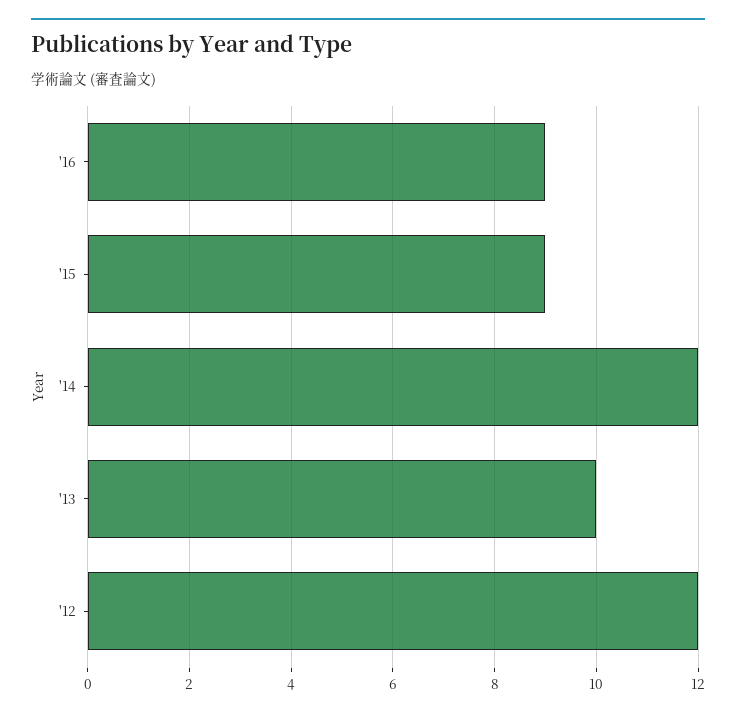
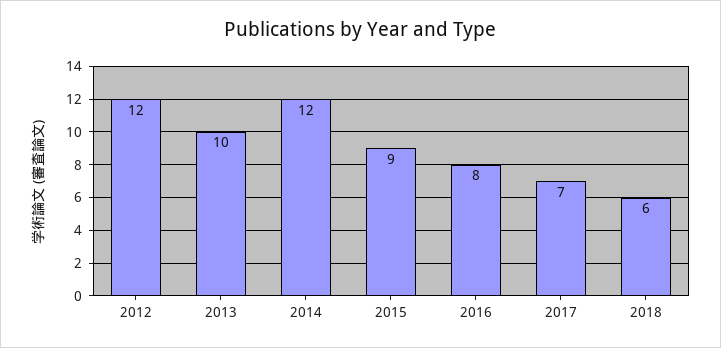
'16: 9 -> 8
2017: none -> 7
2018: none -> 6

